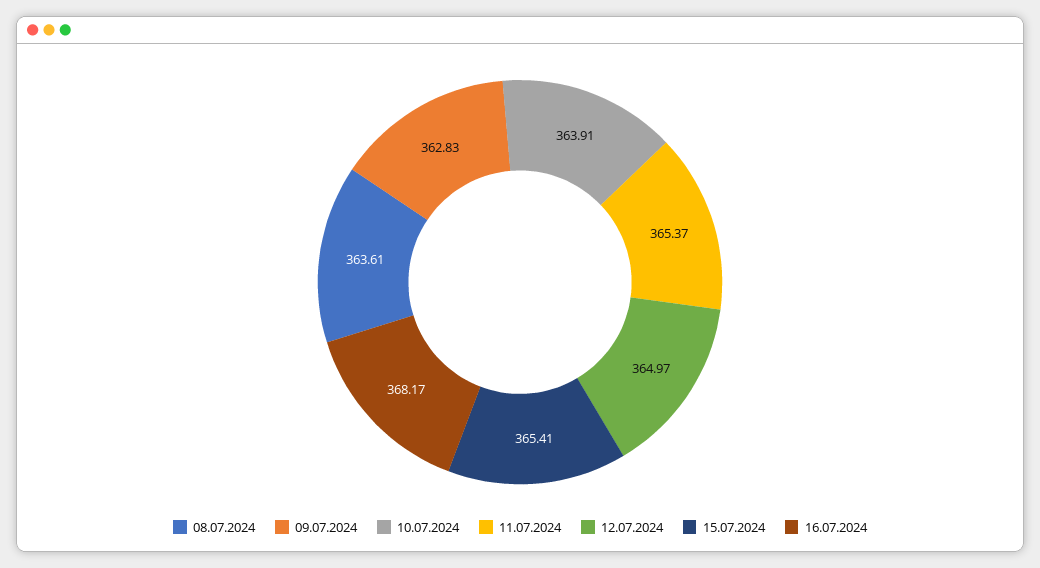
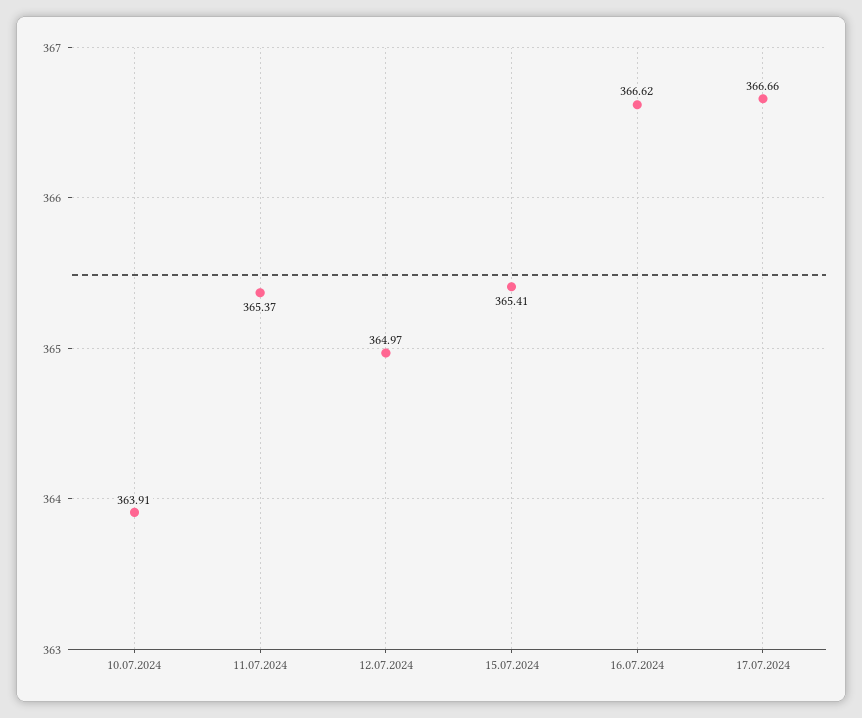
08.07.2024: 363.61 -> none
09.07.2024: 362.83 -> none
16.07.2024: 368.17 -> 366.62
17.07.2024: none -> 366.66

